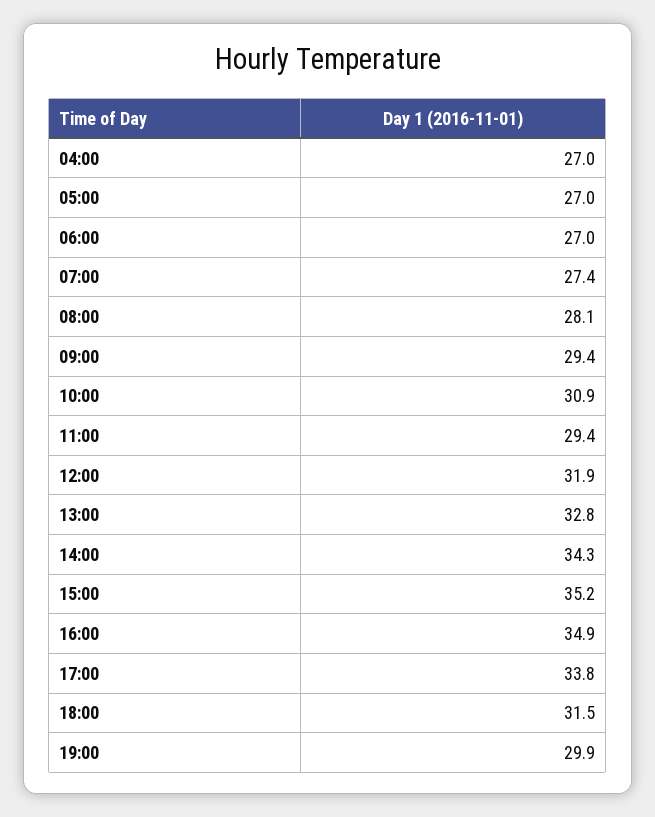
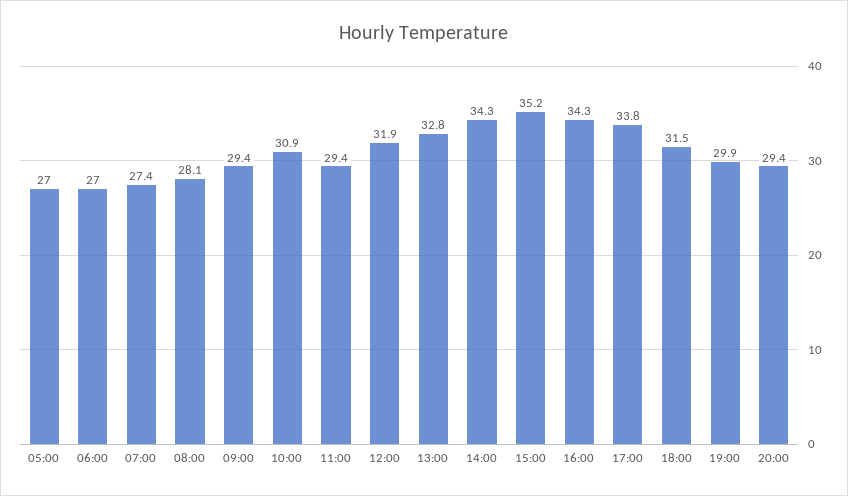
04:00: 27 -> none
16:00: 34.9 -> 34.3
20:00: none -> 29.4

